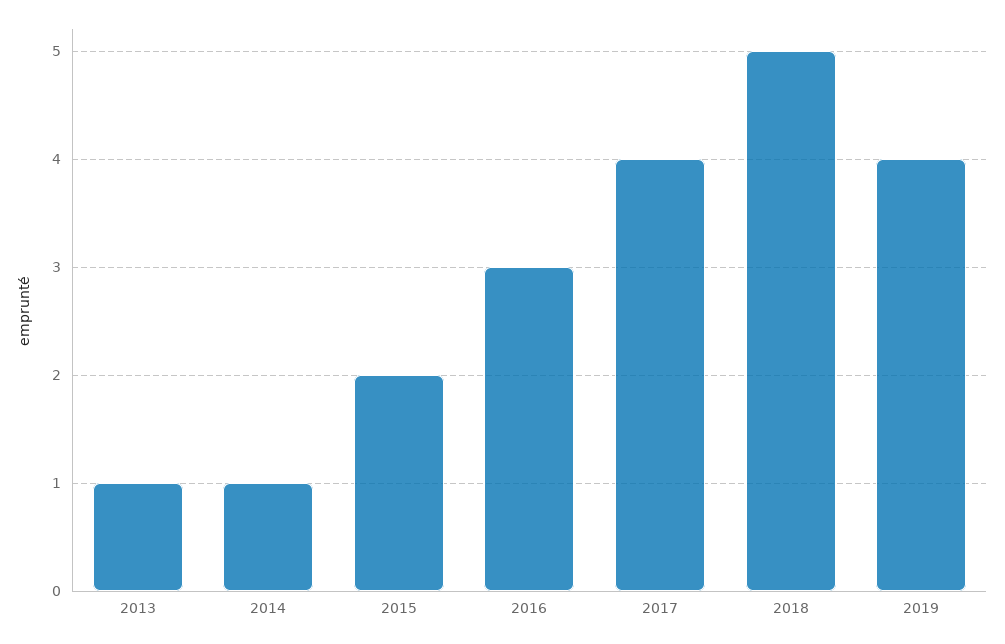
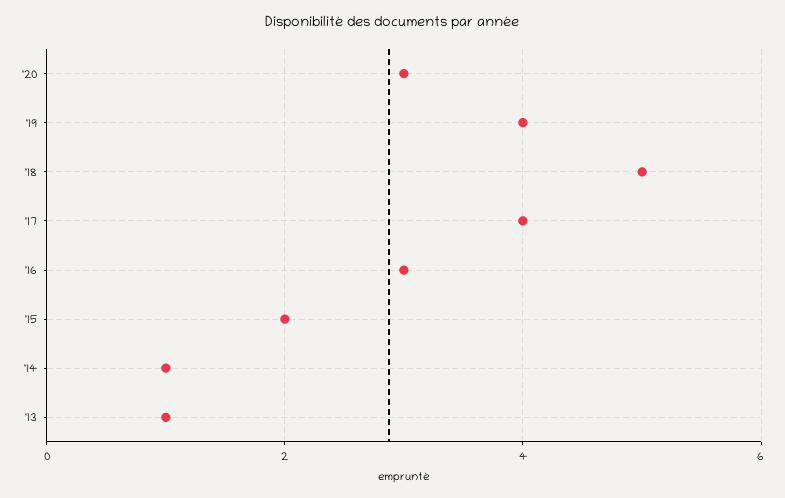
'20: none -> 3

